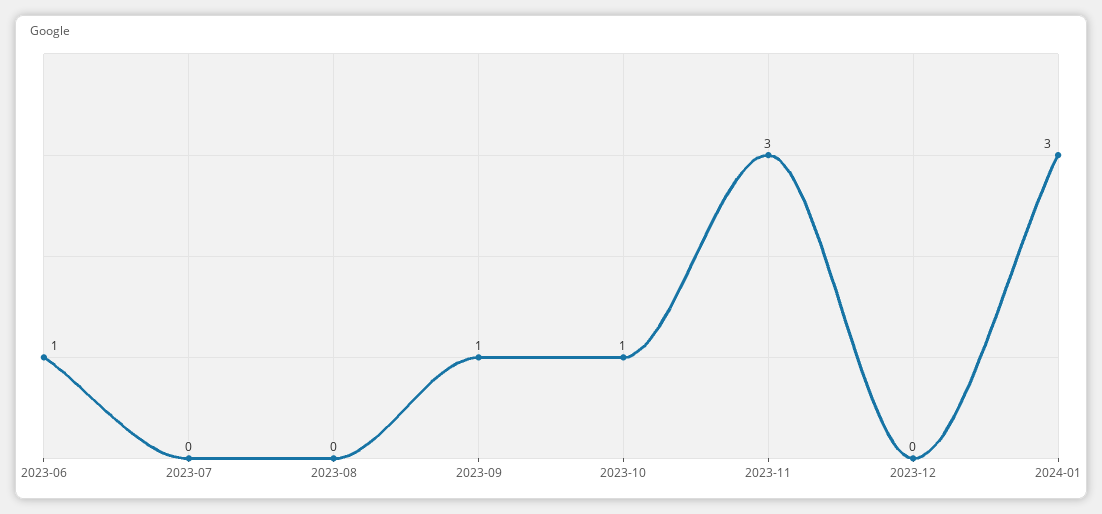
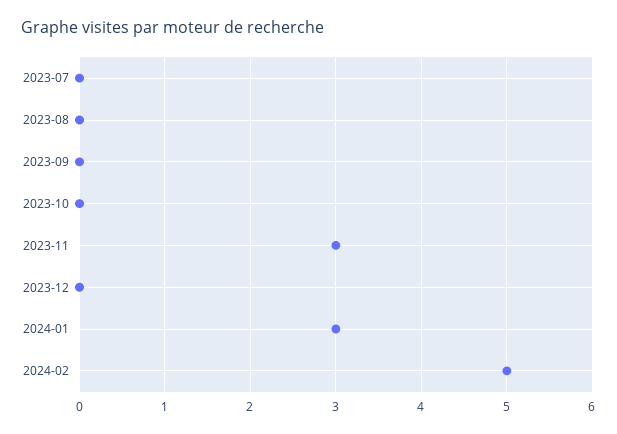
2023-06: 1 -> none
2023-09: 1 -> 0
2023-10: 1 -> 0
2024-02: none -> 5

